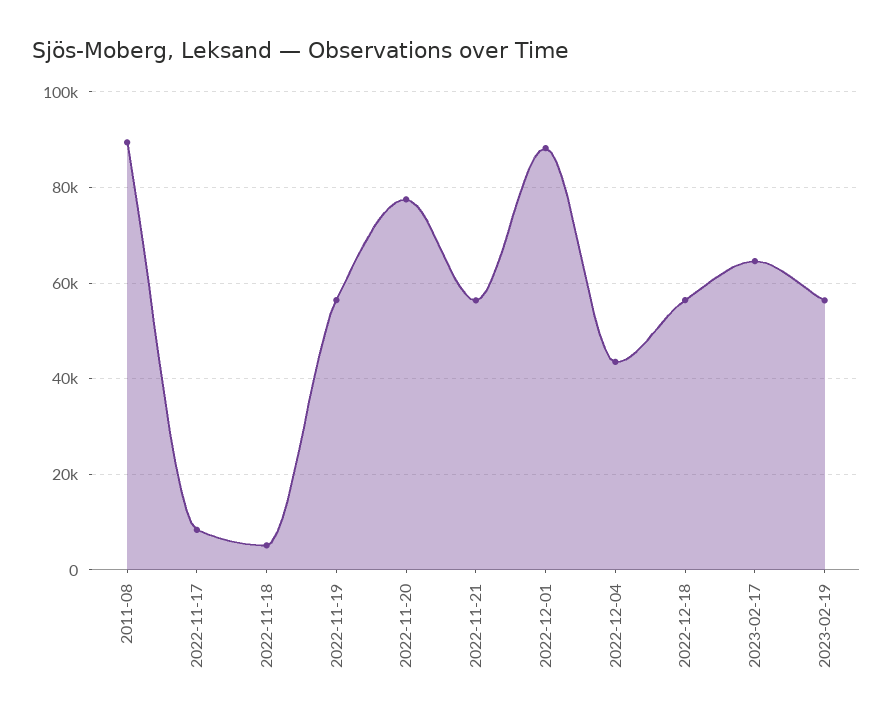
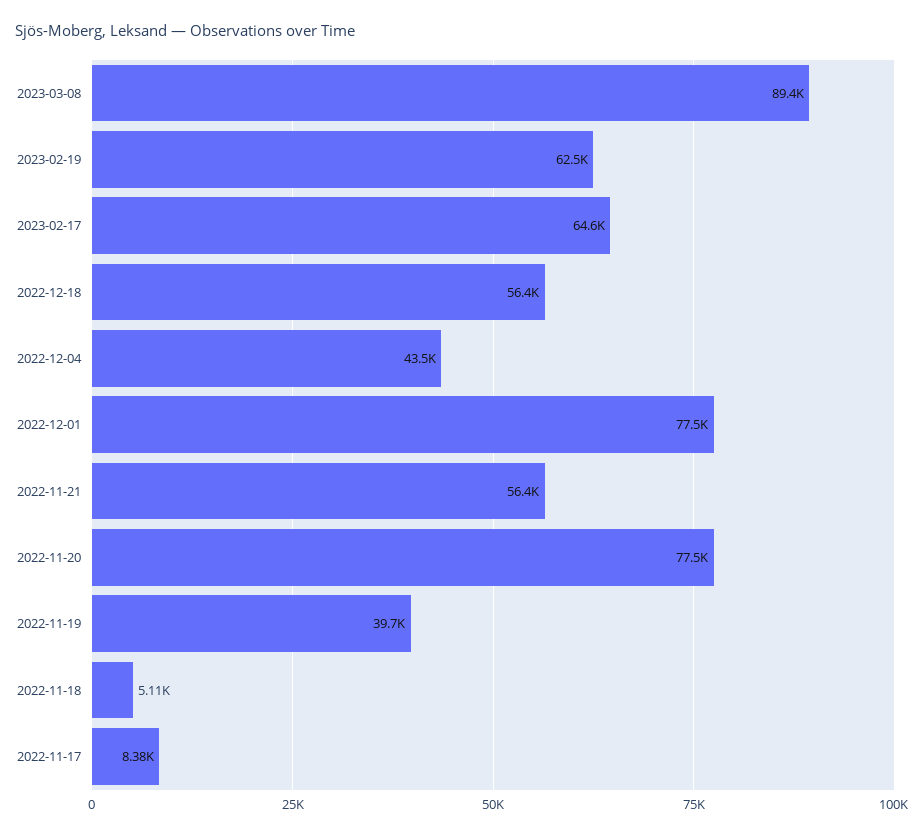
2011-08: 90000 -> none
2022-11-19: 56000 -> 39700
2022-12-01: 88000 -> 77500
2023-02-19: 56000 -> 62500
2023-03-08: none -> 89400

